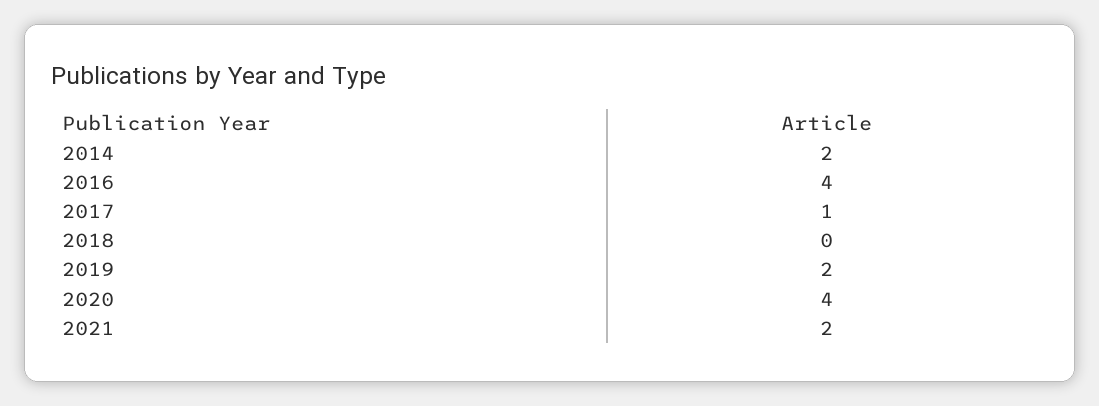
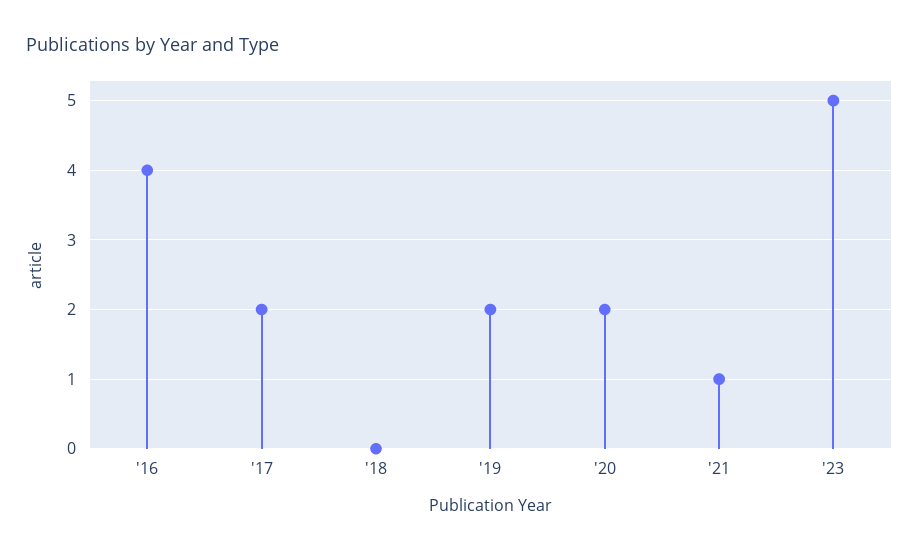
2014: 2 -> none
2017: 1 -> 2
2020: 4 -> 2
2021: 2 -> 1
'23: none -> 5

